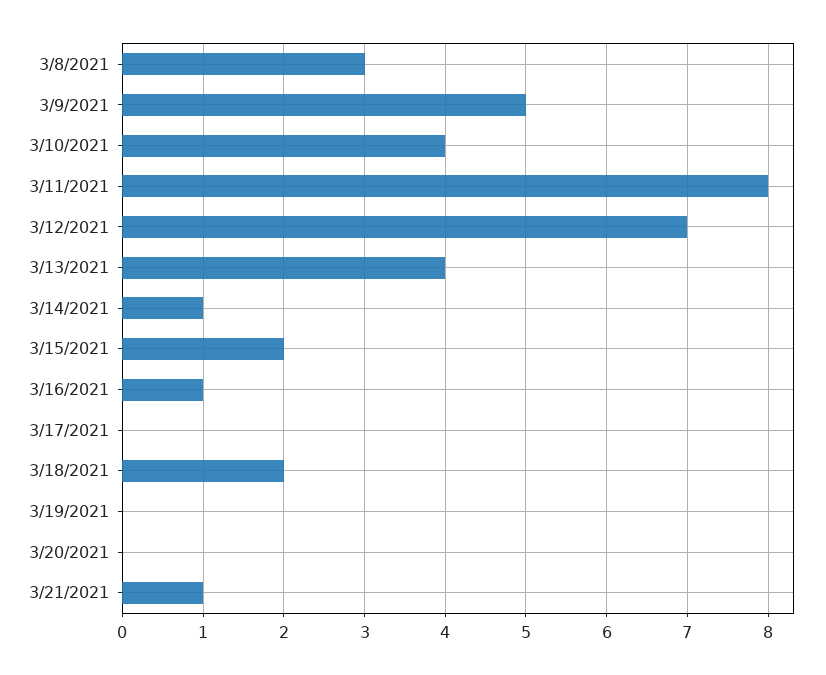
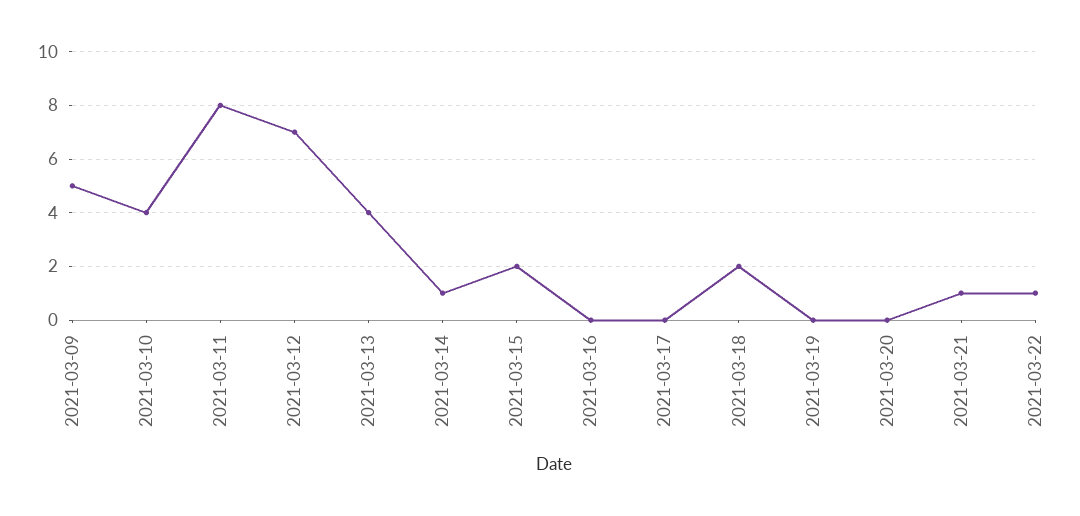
3/8/2021: 3 -> none
3/16/2021: 1 -> 0
2021-03-22: none -> 1

